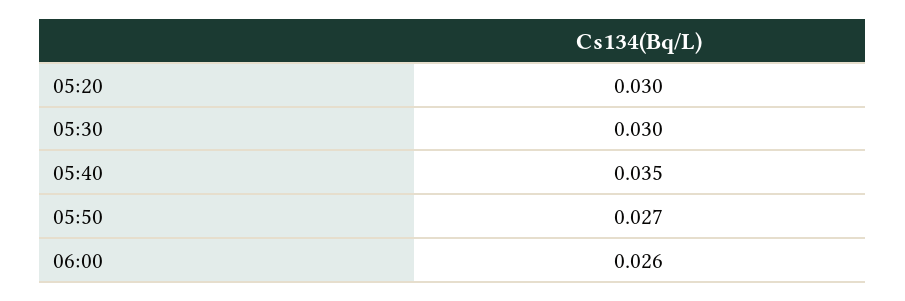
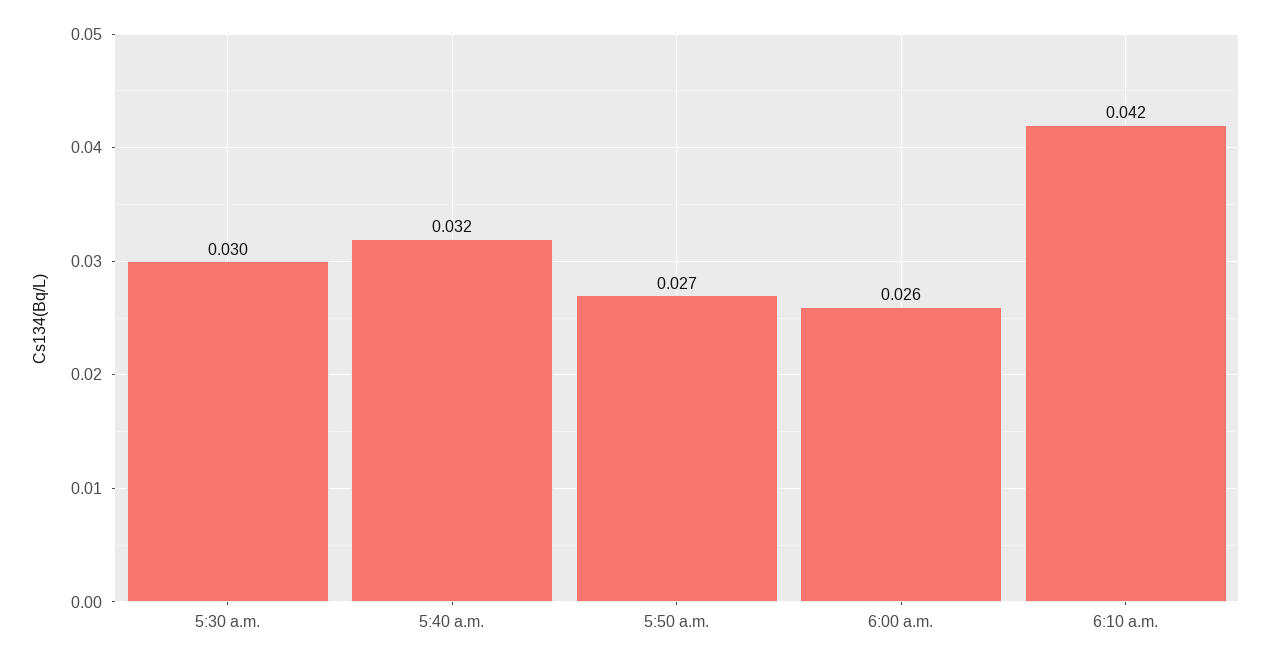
05:20: 0.03 -> none
05:40: 0.035 -> 0.032
6:10 a.m.: none -> 0.042

